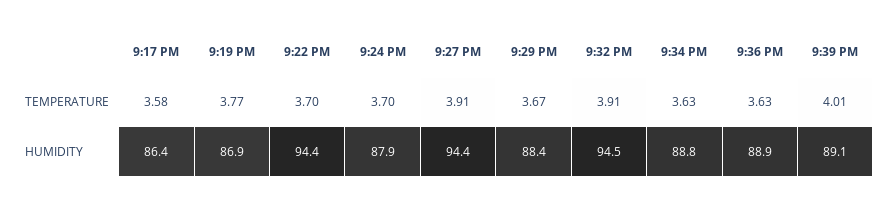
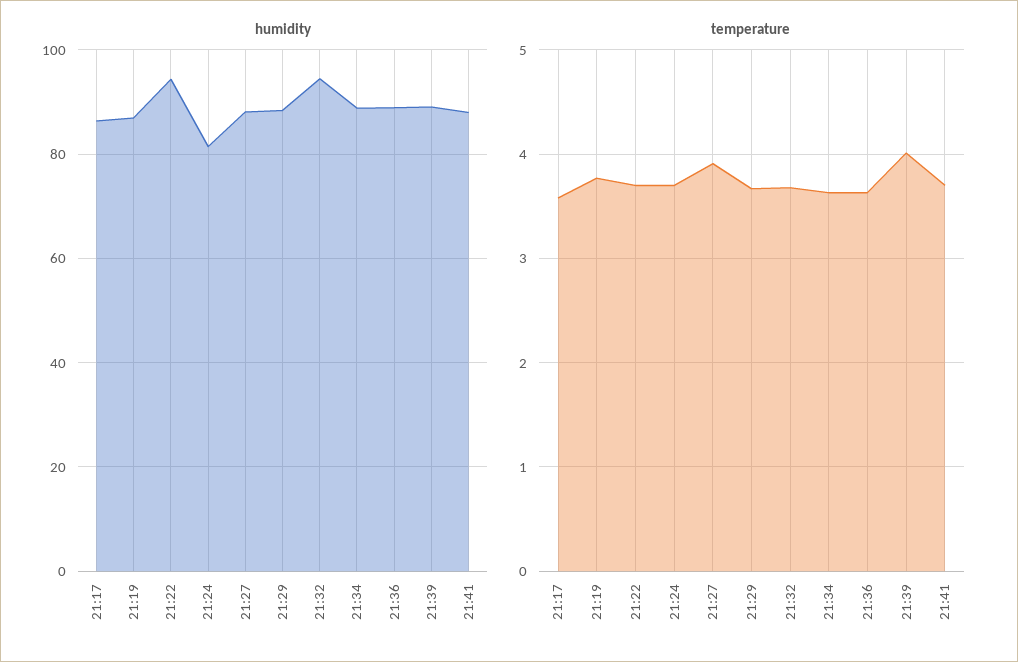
TEMPERATURE, 9:32 PM: 3.91 -> 3.7
HUMIDITY, 9:24 PM: 87.9 -> 82
HUMIDITY, 9:27 PM: 94.4 -> 88
HUMIDITY, 21:41: none -> 88
TEMPERATURE, 21:41: none -> 3.7

